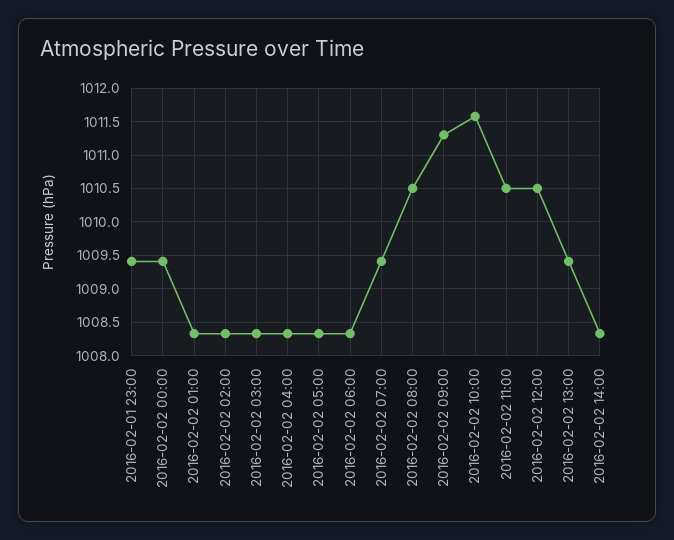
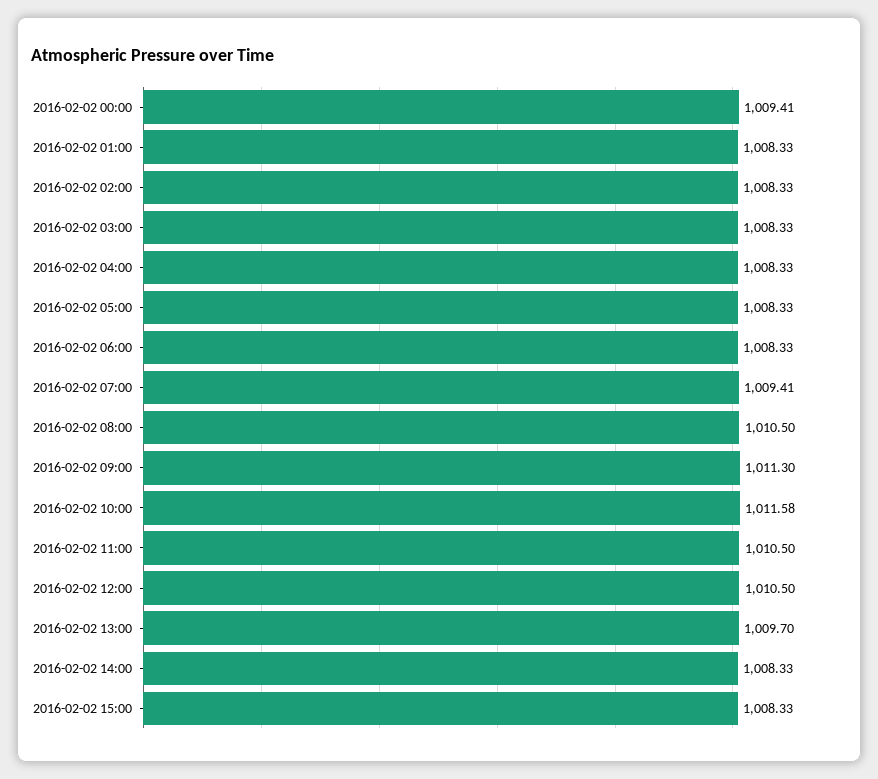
2016-02-01 23:00: 1009.4 -> none
2016-02-02 13:00: 1009.4 -> 1009.7
2016-02-02 15:00: none -> 1008.33

